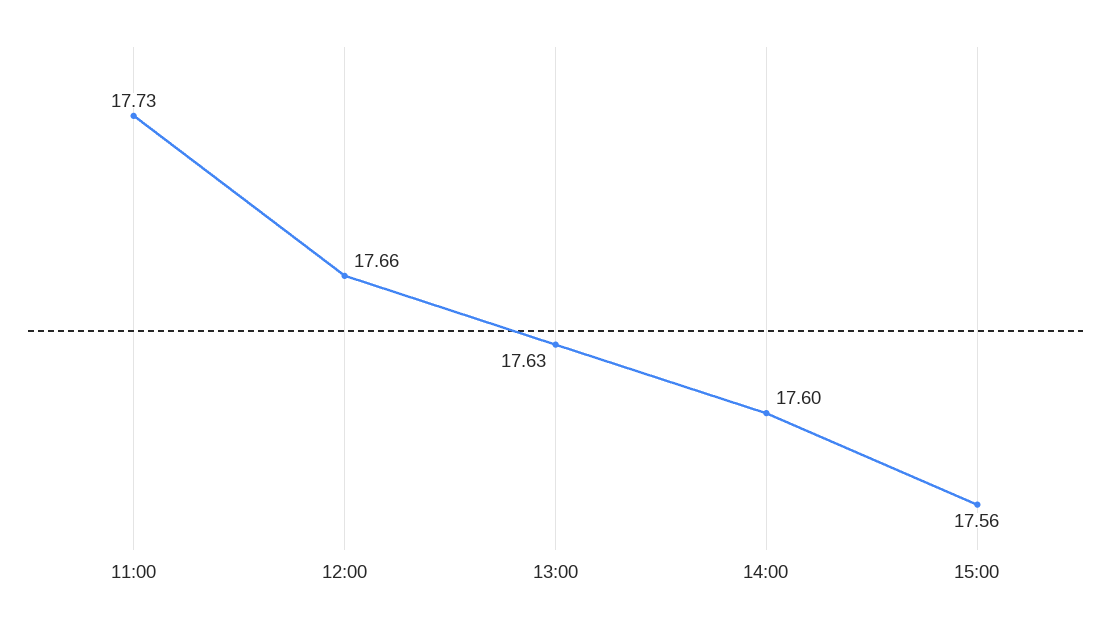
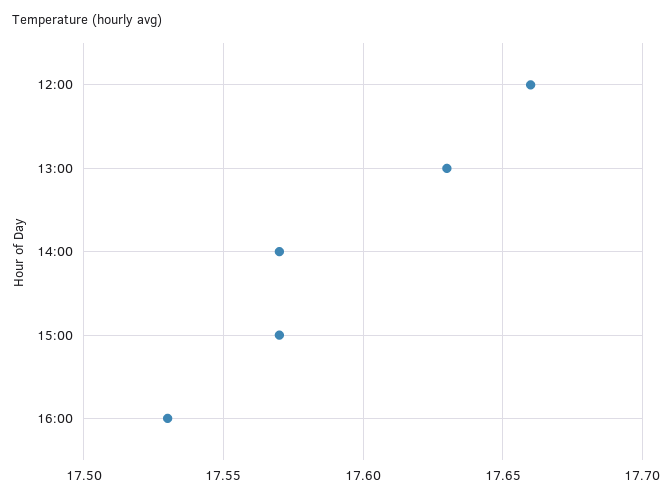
11:00: 17.73 -> none
14:00: 17.6 -> 17.57
15:00: 17.56 -> 17.57
16:00: none -> 17.53

